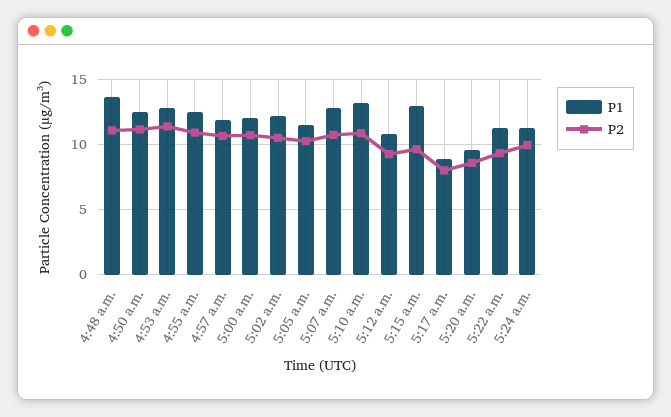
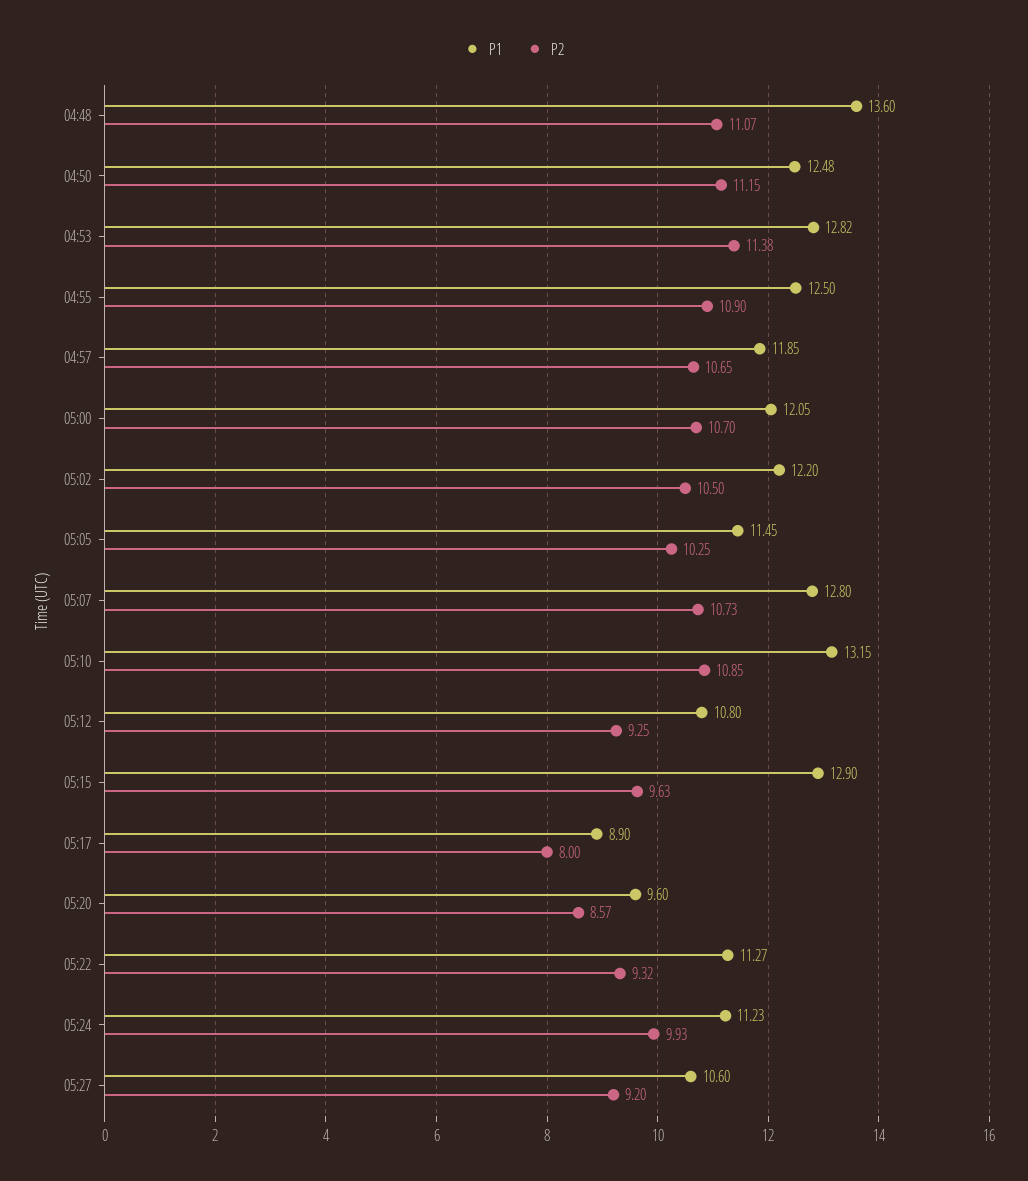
P1, 05:27: none -> 10.6
P2, 05:27: none -> 9.2

